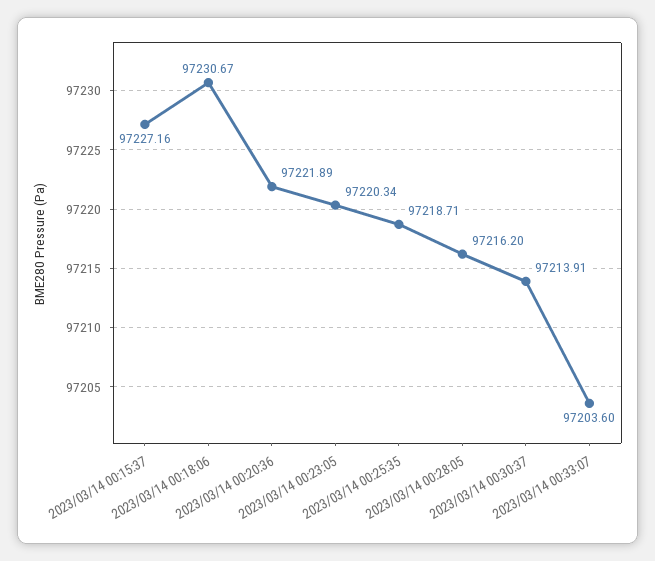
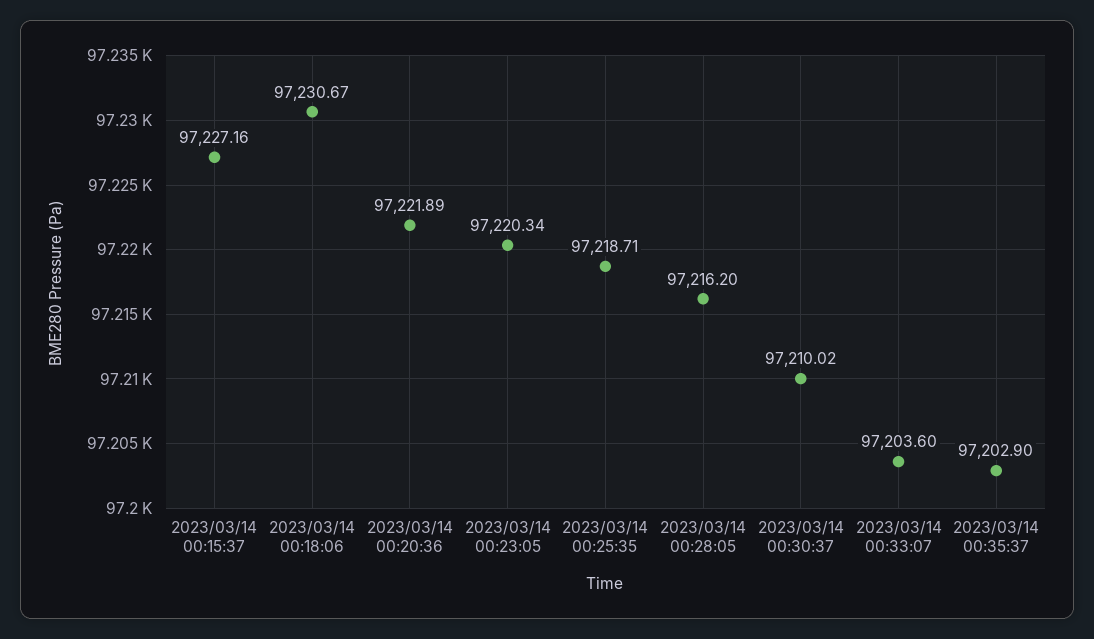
2023/03/14 00:30:37: 97213.91 -> 97210.02
2023/03/14 00:35:37: none -> 97202.9

